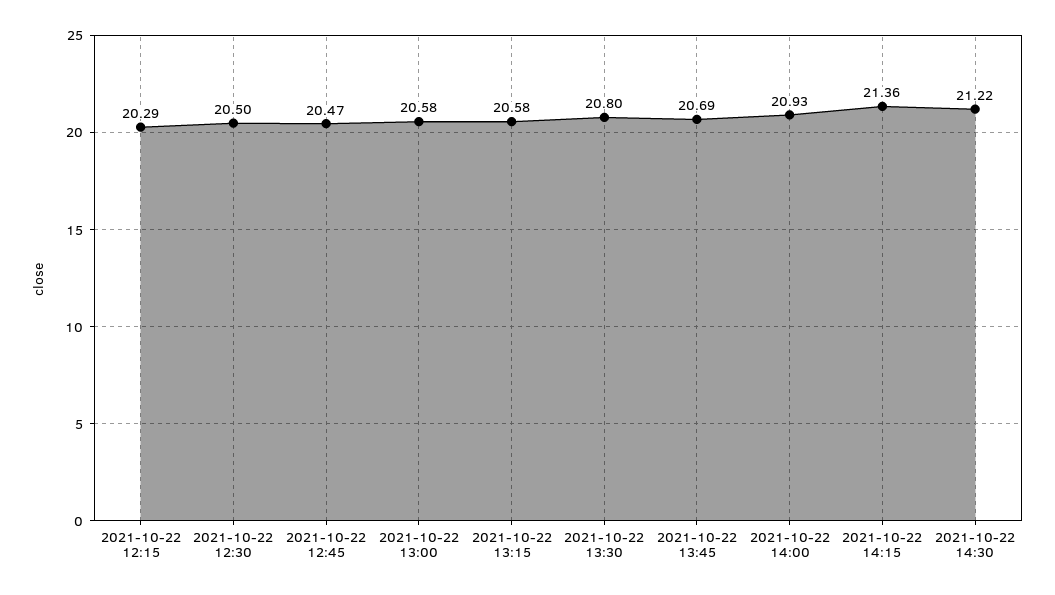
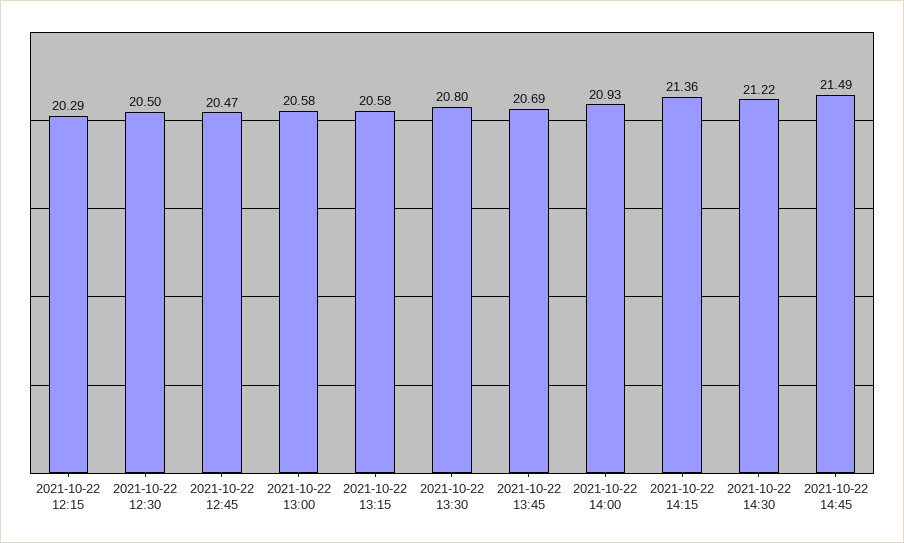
2021-10-22 14:45: none -> 21.49

